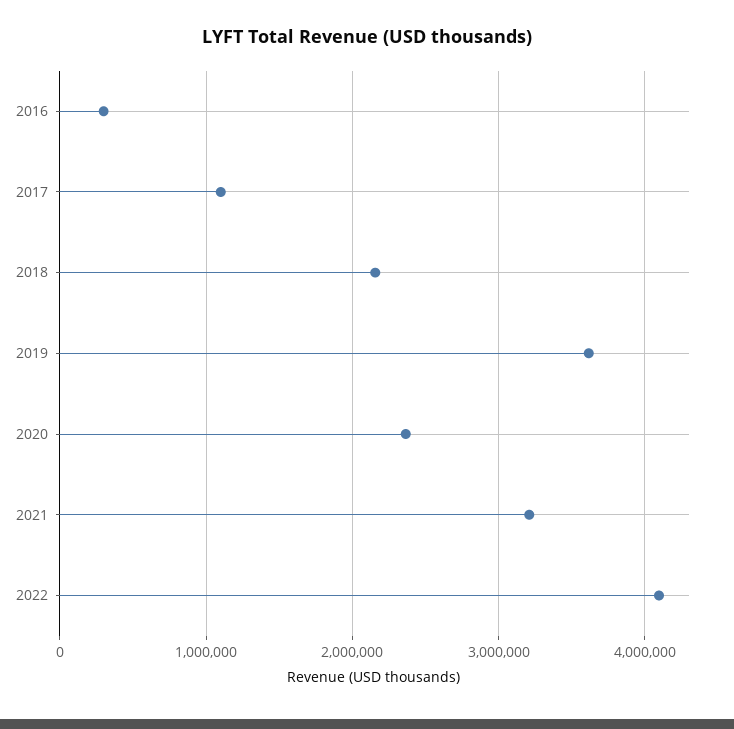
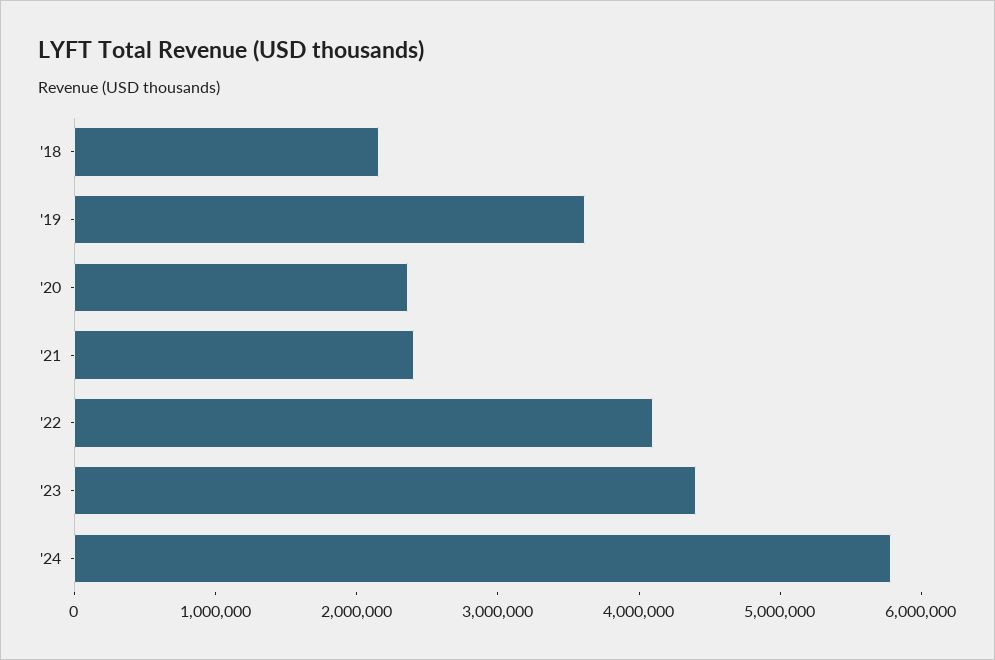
2016: 300000 -> none
2017: 1100000 -> none
2021: 3200000 -> 2400000
'23: none -> 4400000
'24: none -> 5800000

